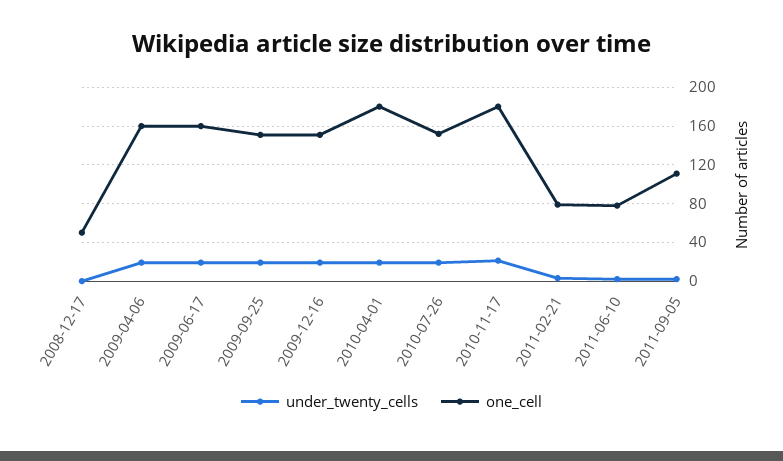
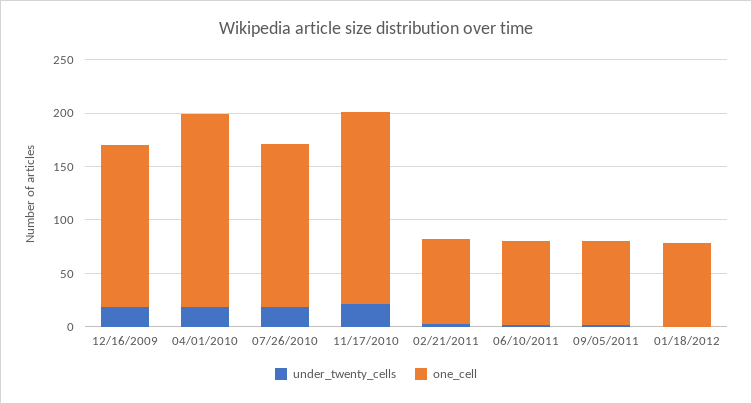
under_twenty_cells, 2008-12-17: 0 -> none
one_cell, 2008-12-17: 50 -> none
under_twenty_cells, 2009-04-06: 20 -> none
one_cell, 2009-04-06: 160 -> none
under_twenty_cells, 2009-06-17: 20 -> none
one_cell, 2009-06-17: 160 -> none
under_twenty_cells, 2009-09-25: 20 -> none
one_cell, 2009-09-25: 150 -> none
one_cell, 2011-09-05: 110 -> 80
under_twenty_cells, 01/18/2012: none -> 0
one_cell, 01/18/2012: none -> 80

